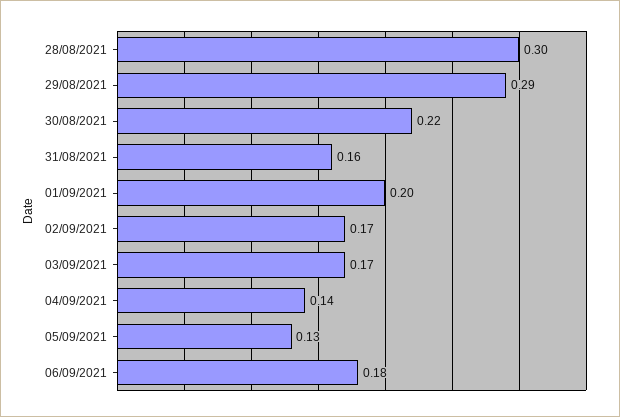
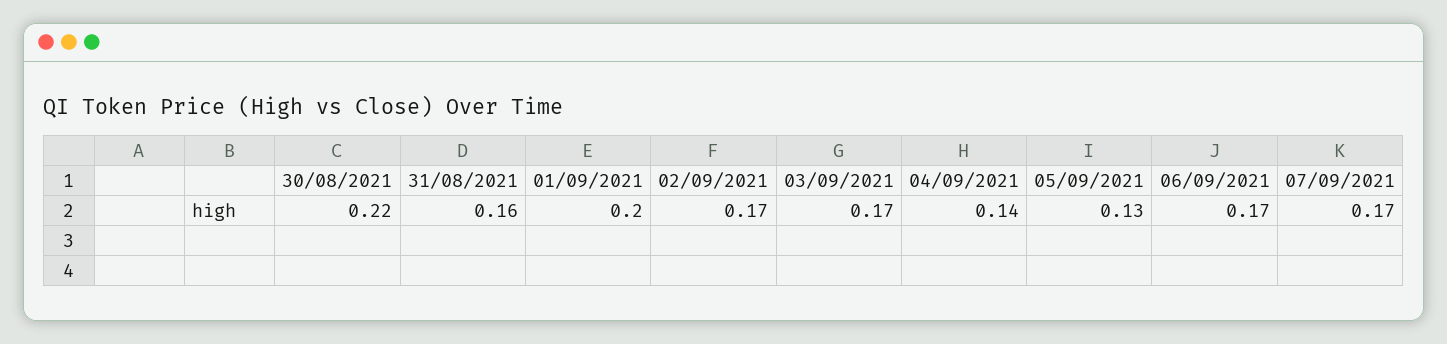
28/08/2021: 0.3 -> none
29/08/2021: 0.29 -> none
06/09/2021: 0.18 -> 0.17
07/09/2021: none -> 0.17

